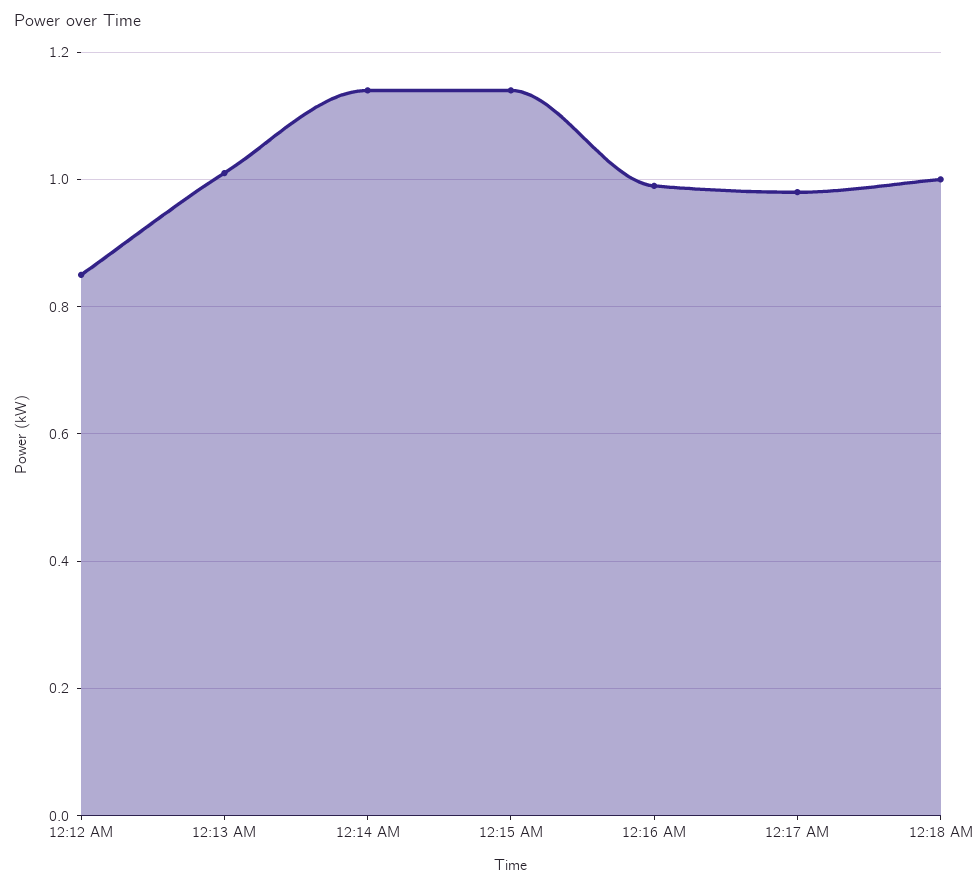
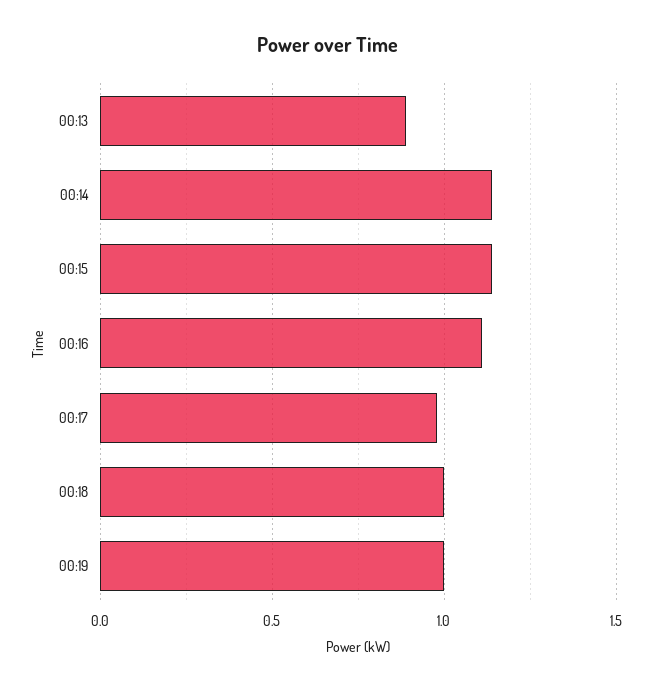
12:12 AM: 0.85 -> none
12:13 AM: 1 -> 0.9
12:16 AM: 1 -> 1.1
00:19: none -> 1

